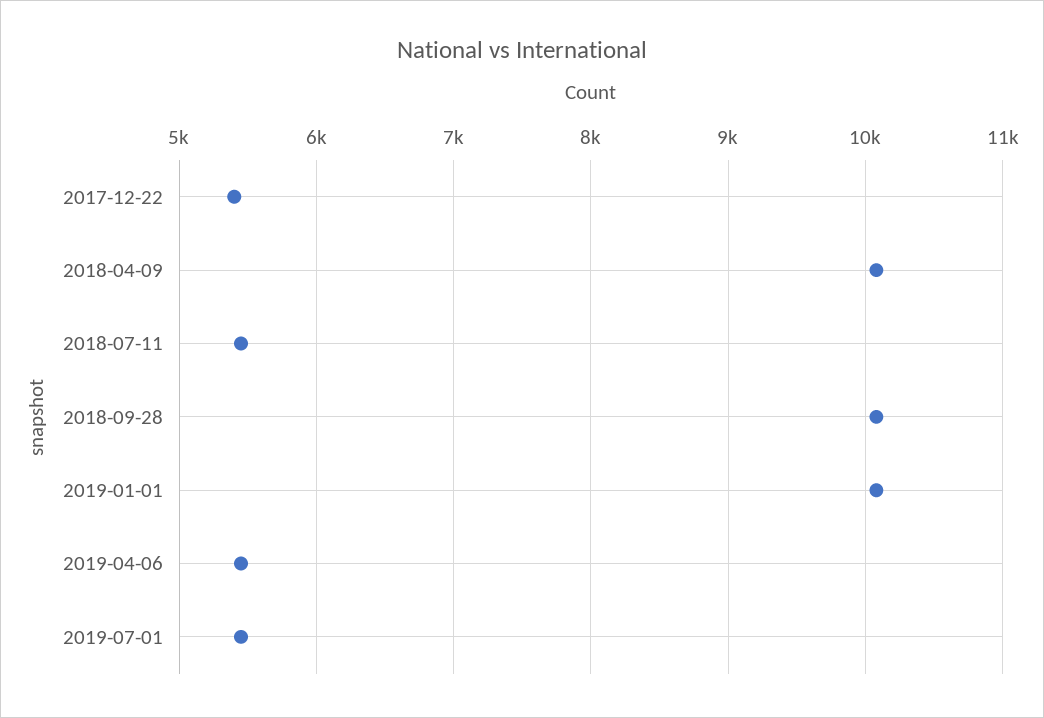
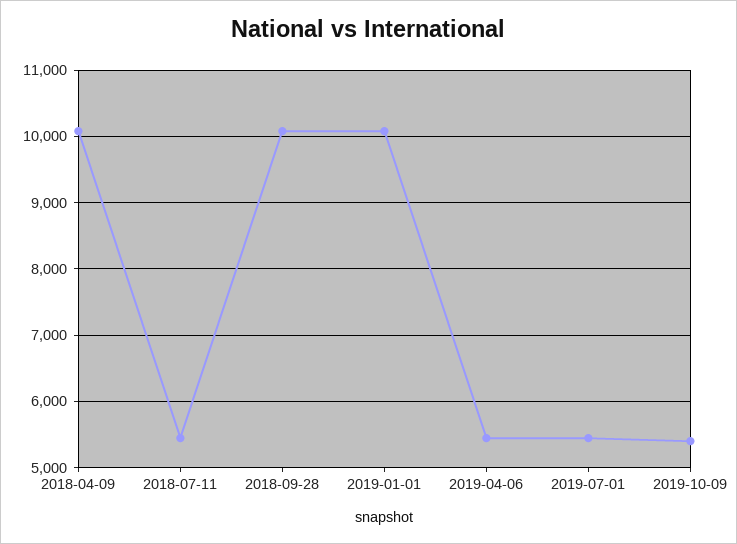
2017-12-22: 5400 -> none
2019-10-09: none -> 5400

